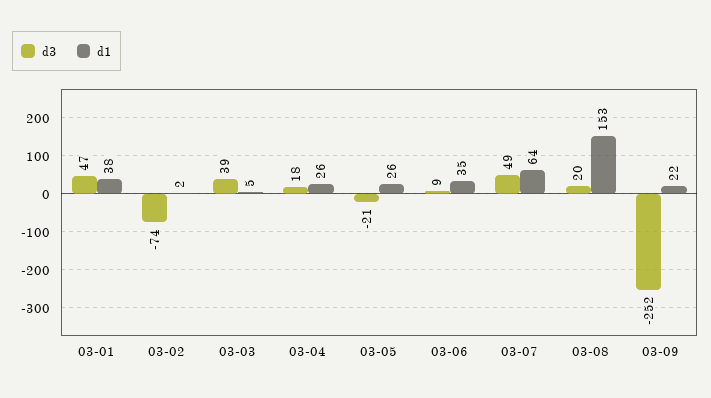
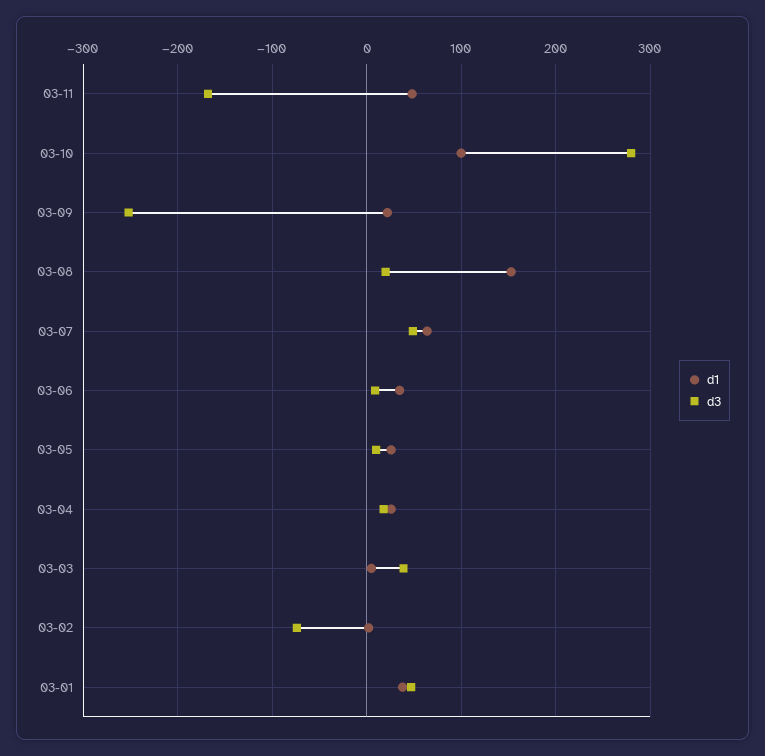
d3, 03-05: -21 -> 10
d1, 03-11: none -> 50
d3, 03-11: none -> -170
d1, 03-10: none -> 100
d3, 03-10: none -> 280

